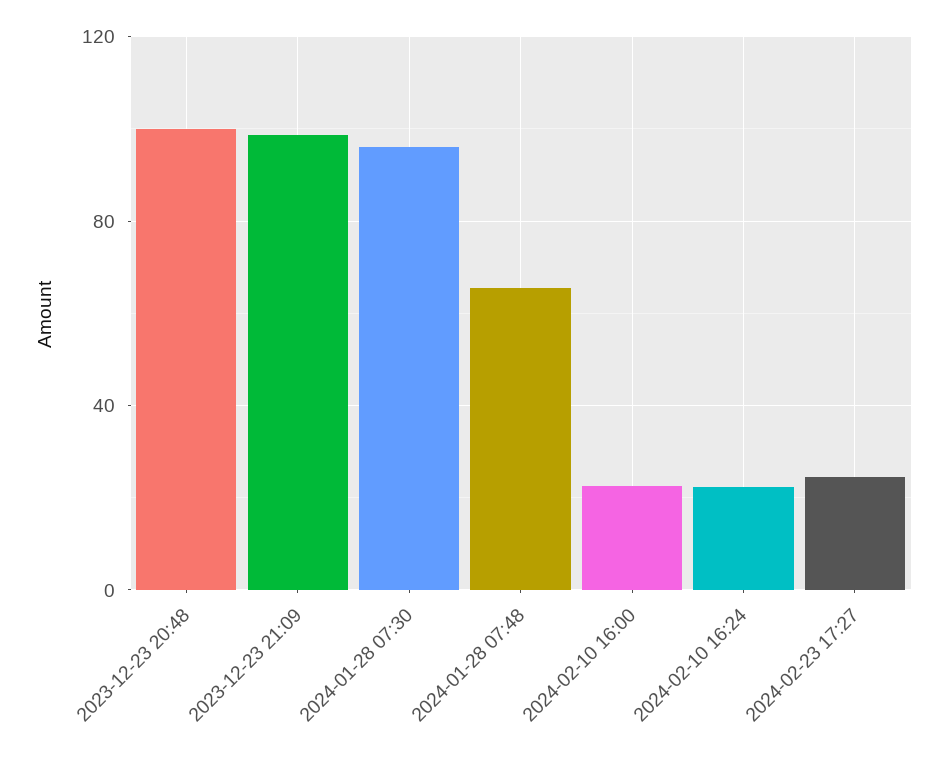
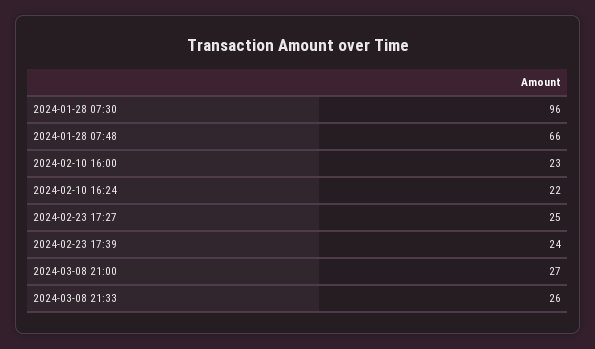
2023-12-23 20:48: 100 -> none
2023-12-23 21:09: 100 -> none
2024-02-23 17:39: none -> 24
2024-03-08 21:00: none -> 27
2024-03-08 21:33: none -> 26

